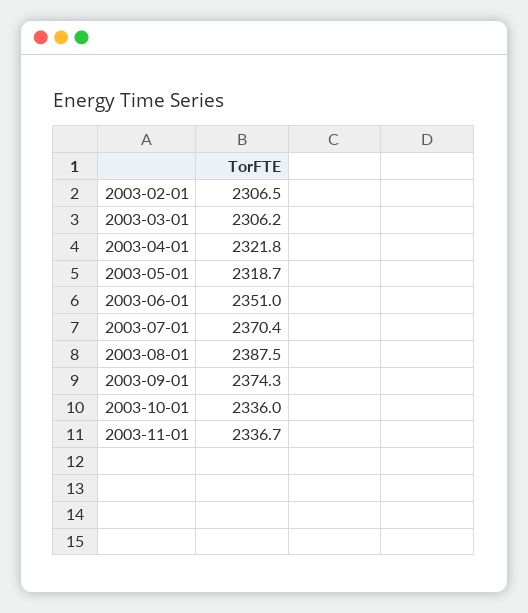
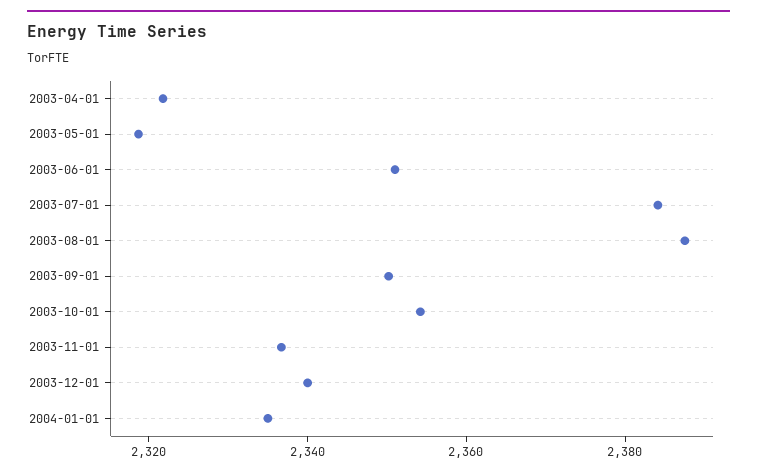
2003-02-01: 2306.5 -> none
2003-03-01: 2306.2 -> none
2003-07-01: 2370.4 -> 2385
2003-09-01: 2374.3 -> 2350
2003-10-01: 2336 -> 2355
2003-12-01: none -> 2340
2004-01-01: none -> 2335

